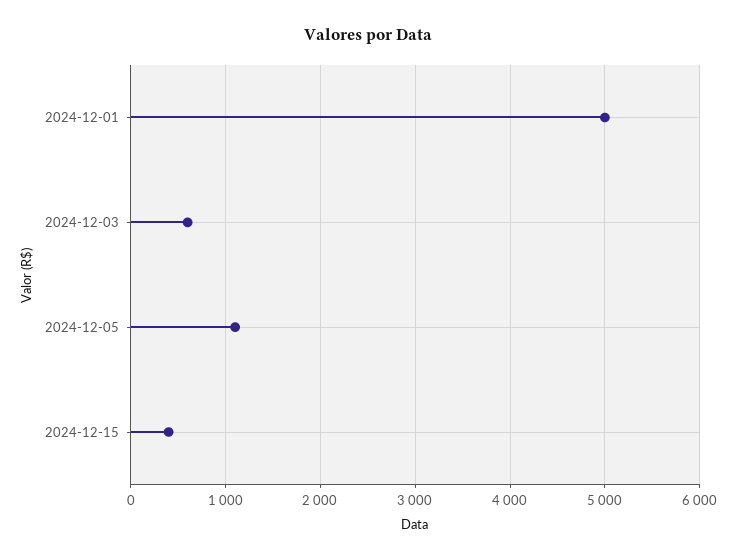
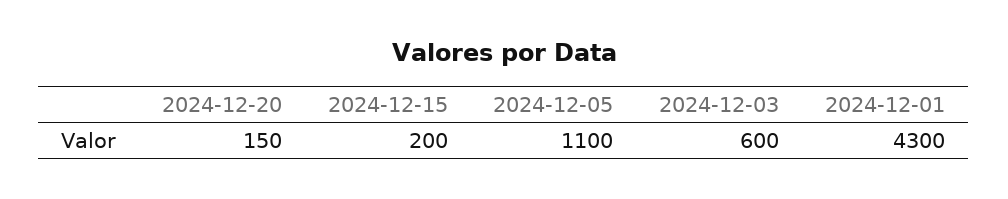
2024-12-01: 5000 -> 4300
2024-12-15: 400 -> 200
2024-12-20: none -> 150

